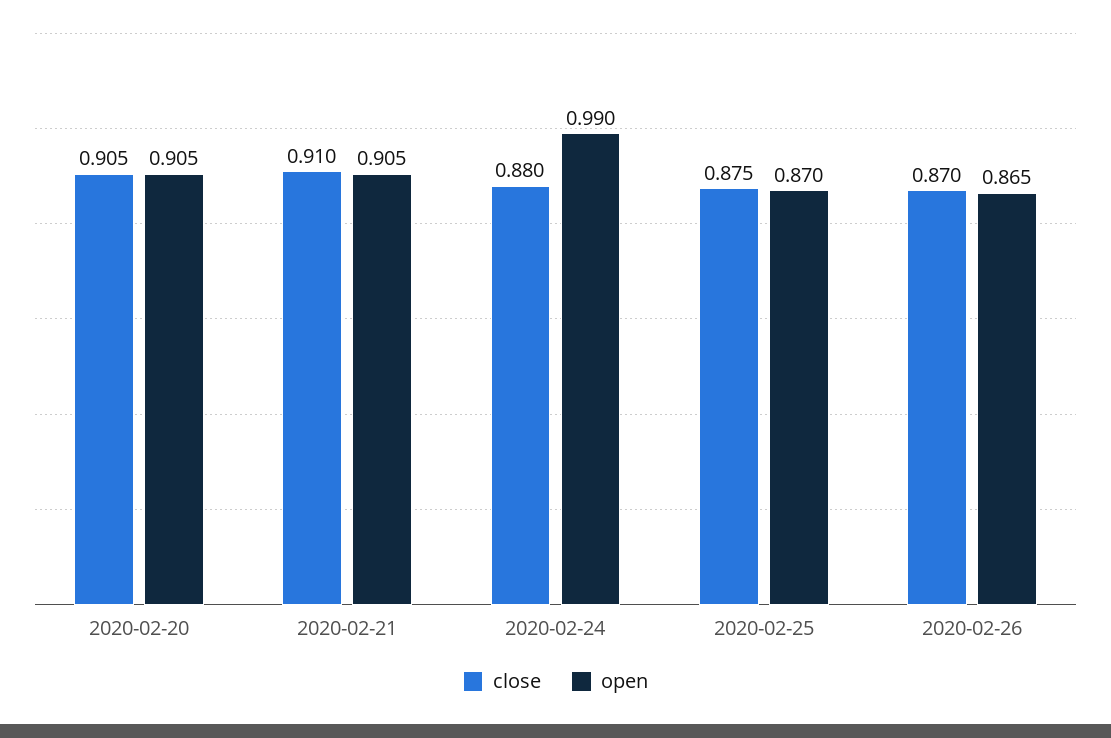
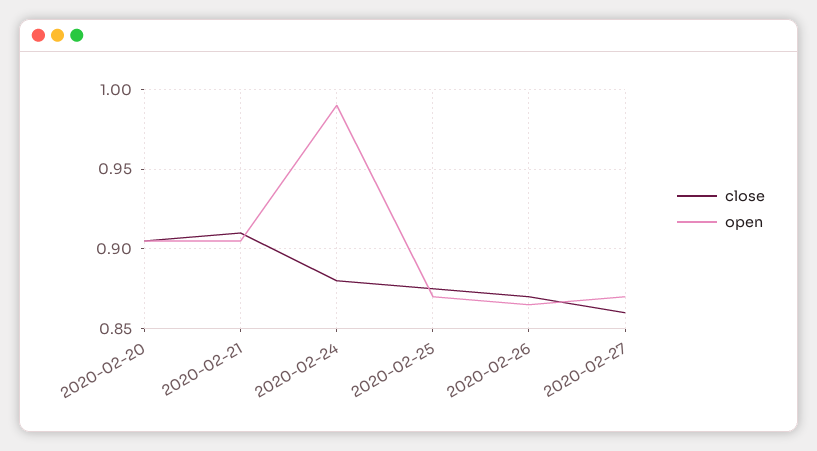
close, 2020-02-27: none -> 0.86
open, 2020-02-27: none -> 0.87

